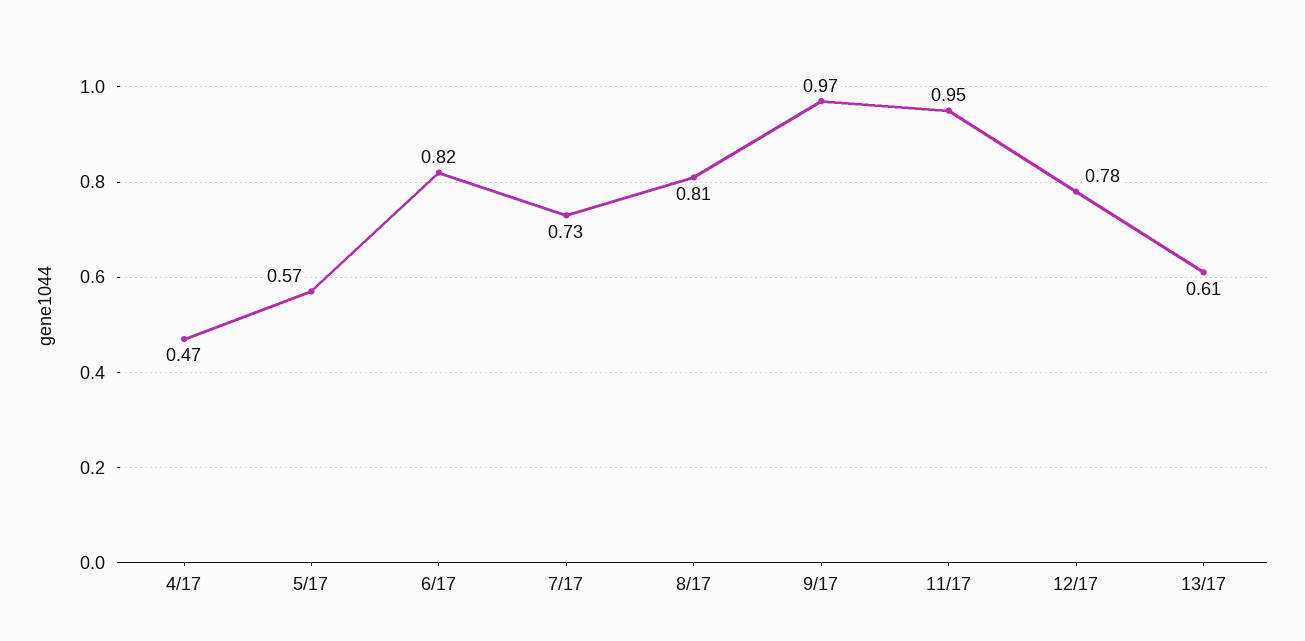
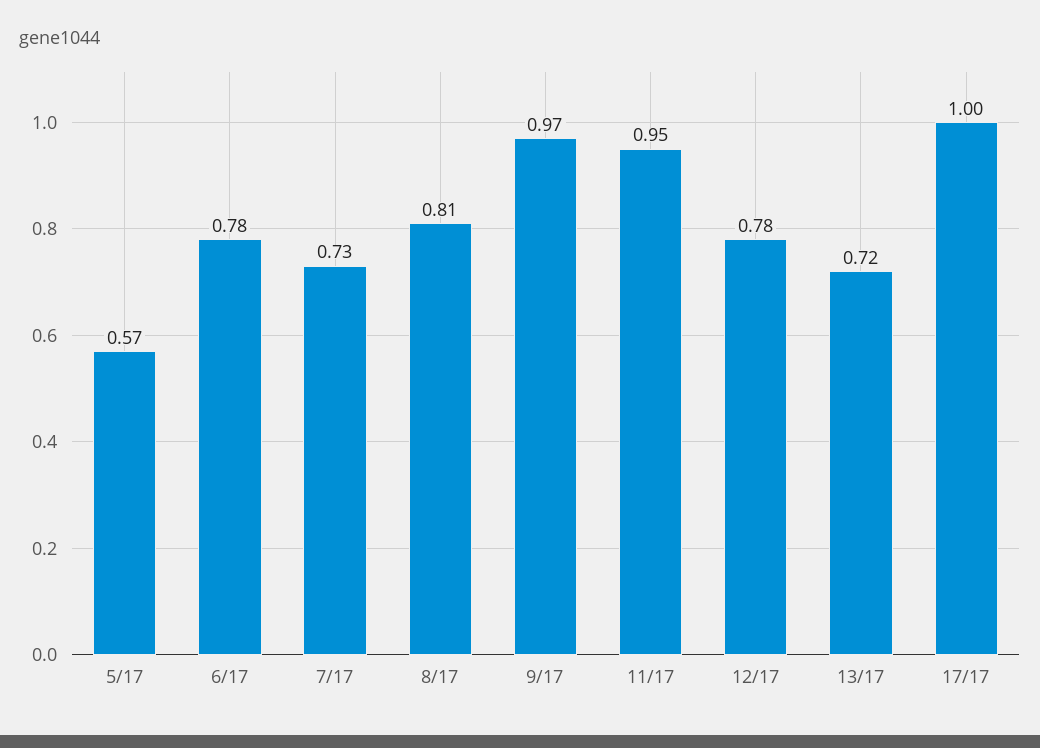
4/17: 0.47 -> none
6/17: 0.82 -> 0.78
13/17: 0.61 -> 0.72
17/17: none -> 1

